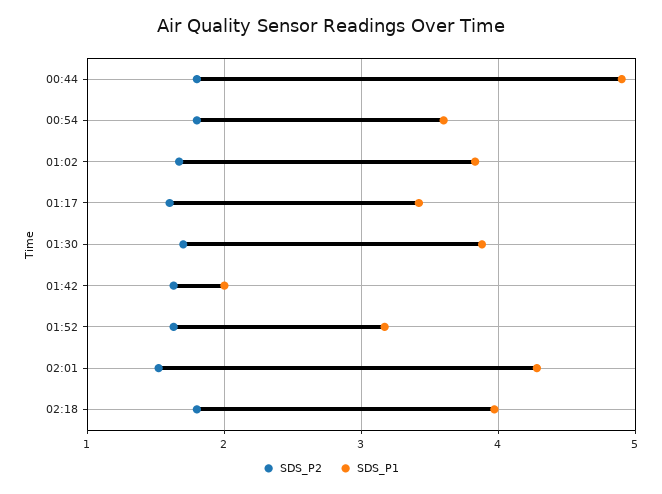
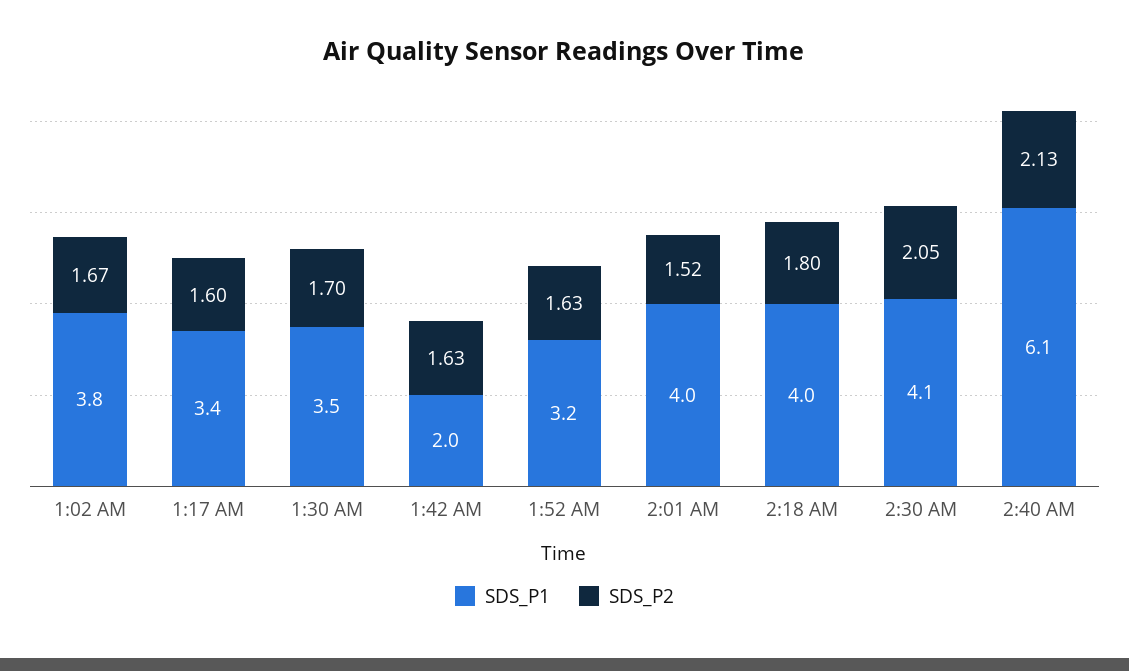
SDS_P2, 00:44: 1.8 -> none
SDS_P1, 00:44: 4.9 -> none
SDS_P2, 00:54: 1.8 -> none
SDS_P1, 00:54: 3.6 -> none
SDS_P1, 01:30: 3.9 -> 3.5
SDS_P1, 02:01: 4.3 -> 4
SDS_P1, 2:30 AM: none -> 4.1
SDS_P2, 2:30 AM: none -> 2.05
SDS_P1, 2:40 AM: none -> 6.1
SDS_P2, 2:40 AM: none -> 2.13

